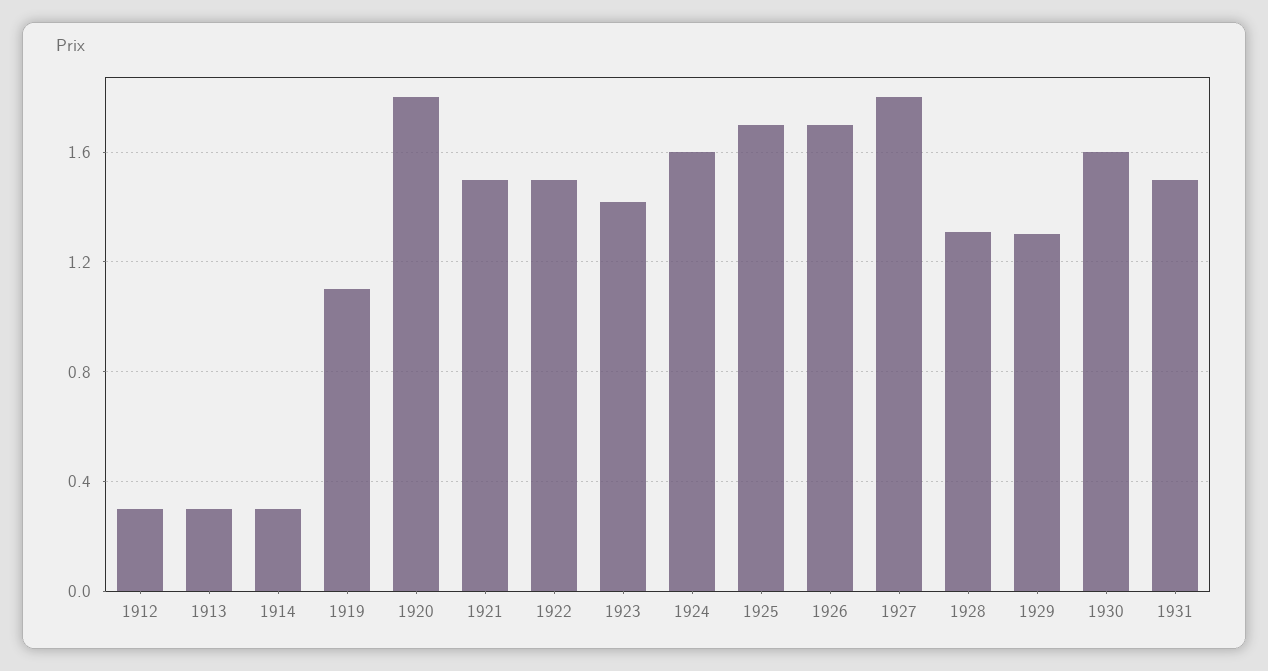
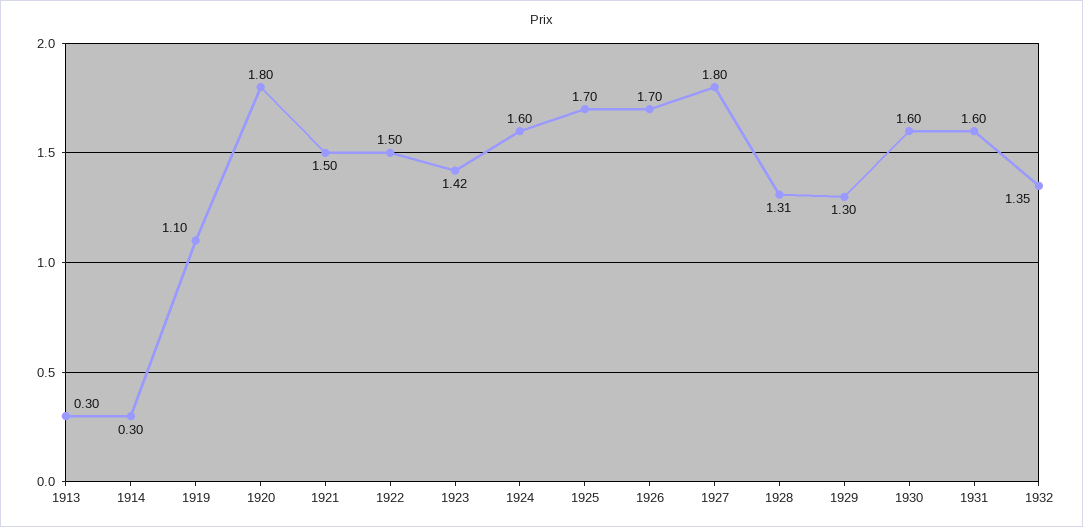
1912: 0.3 -> none
1931: 1.5 -> 1.6
1932: none -> 1.35

